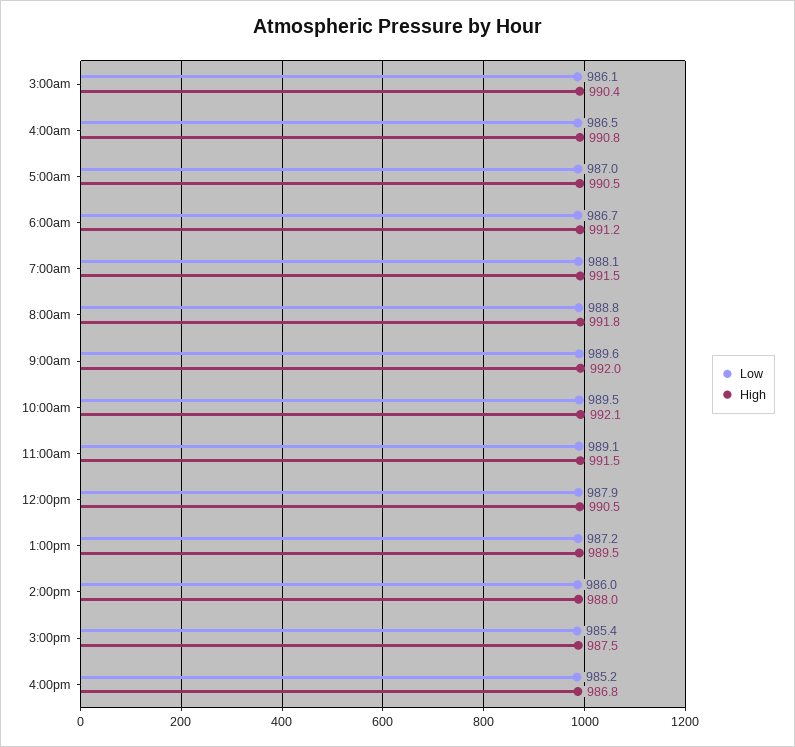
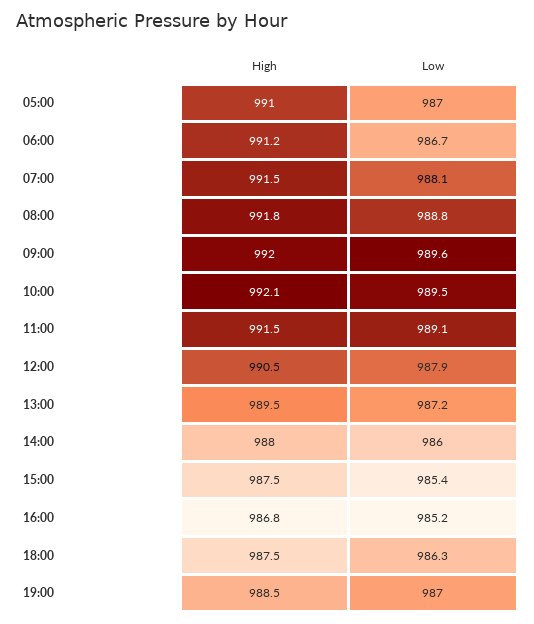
Low, 3:00am: 986.1 -> none
High, 3:00am: 990.4 -> none
Low, 4:00am: 986.5 -> none
High, 4:00am: 990.8 -> none
High, 5:00am: 990.5 -> 991
High, 18:00: none -> 987.5
Low, 18:00: none -> 986.3
High, 19:00: none -> 988.5
Low, 19:00: none -> 987

